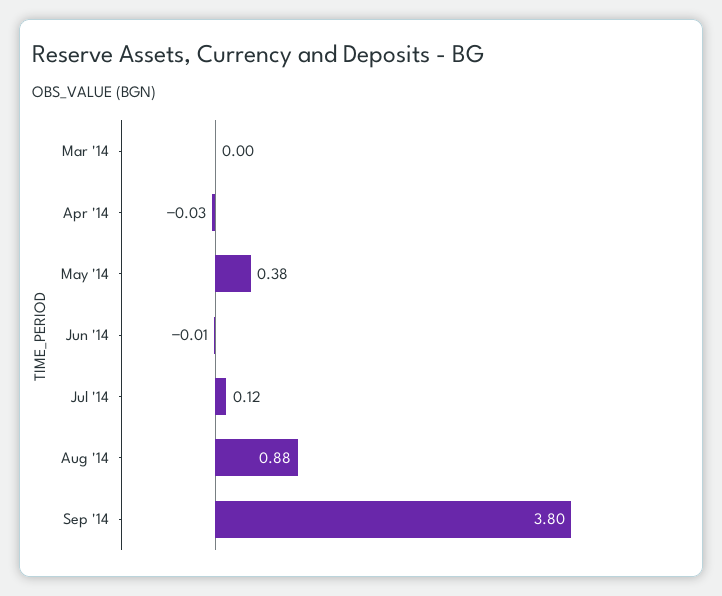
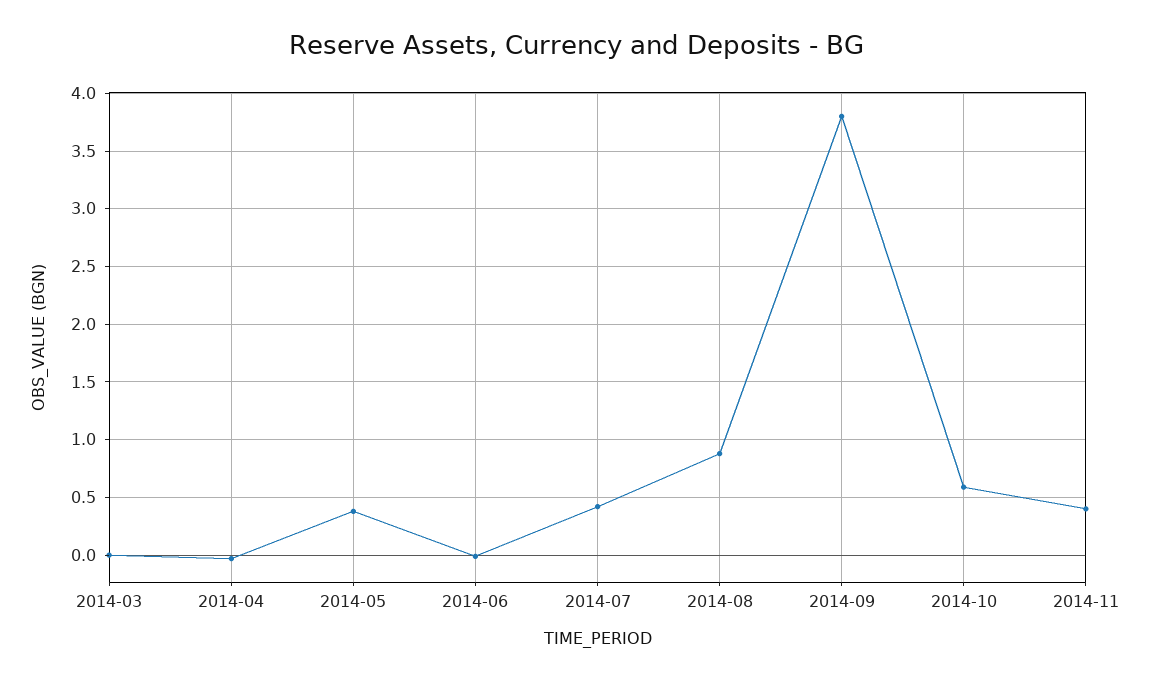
Jul '14: 0.12 -> 0.4
2014-10: none -> 0.6
2014-11: none -> 0.4

